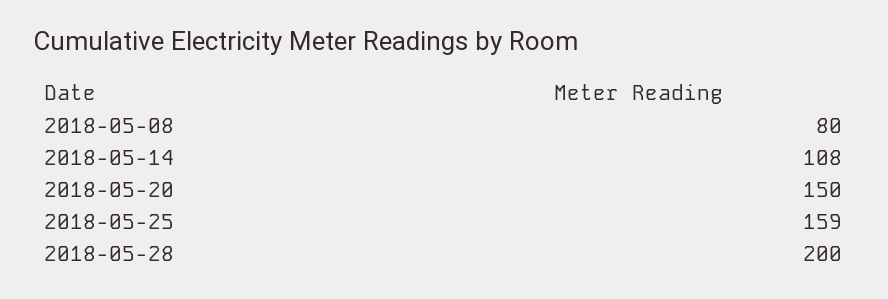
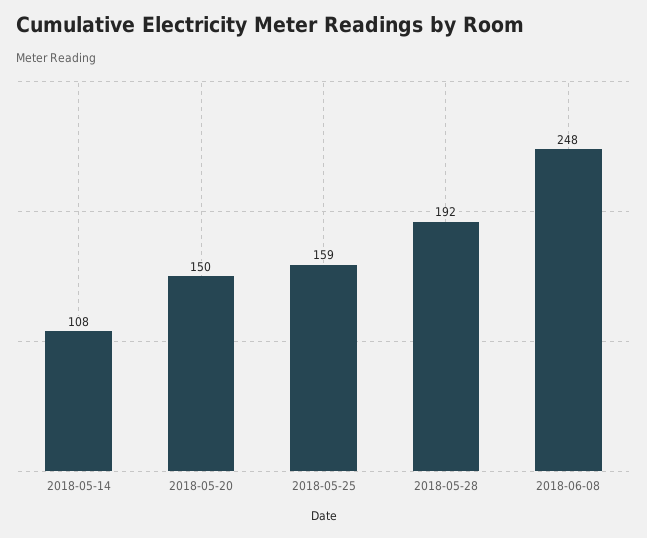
2018-05-08: 80 -> none
2018-05-28: 200 -> 192
2018-06-08: none -> 248

